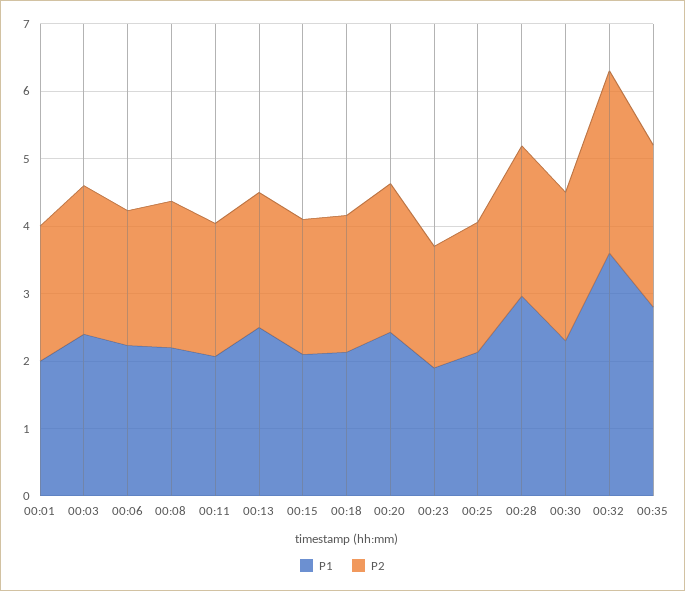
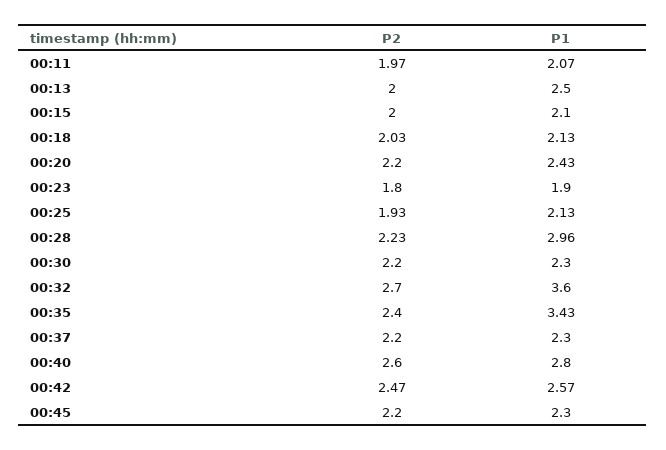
P1, 00:01: 2 -> none
P2, 00:01: 2 -> none
P1, 00:03: 2.4 -> none
P2, 00:03: 2.2 -> none
P1, 00:06: 2.2 -> none
P2, 00:06: 2 -> none
P1, 00:08: 2.2 -> none
P2, 00:08: 2.2 -> none
P1, 00:35: 2.8 -> 3.43
P2, 00:37: none -> 2.2
P1, 00:37: none -> 2.3
P2, 00:40: none -> 2.6
P1, 00:40: none -> 2.8
P2, 00:42: none -> 2.47
P1, 00:42: none -> 2.57
P2, 00:45: none -> 2.2
P1, 00:45: none -> 2.3

